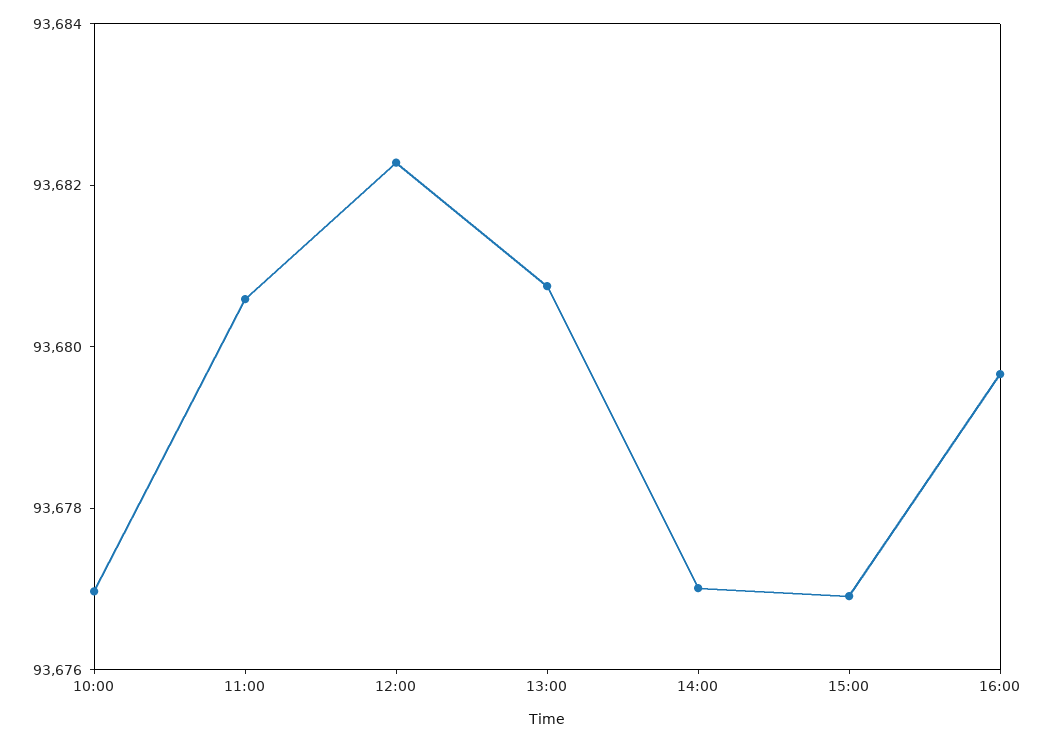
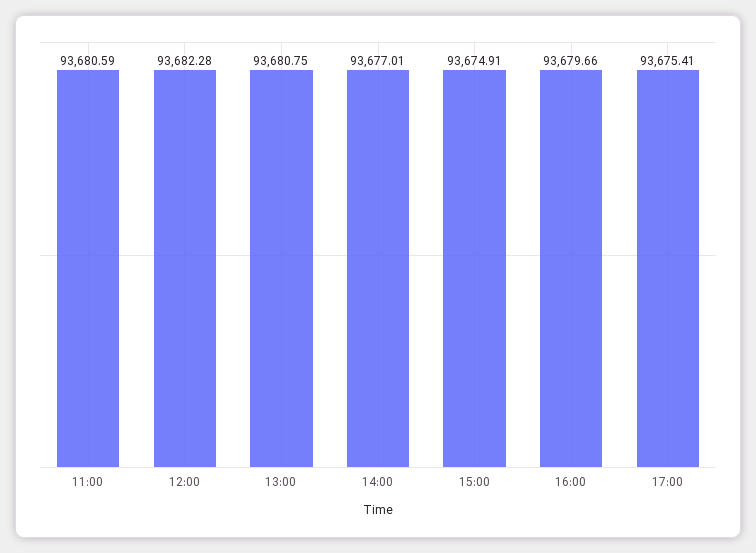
10:00: 93677 -> none
15:00: 93677 -> 93674.91
17:00: none -> 93675.41

